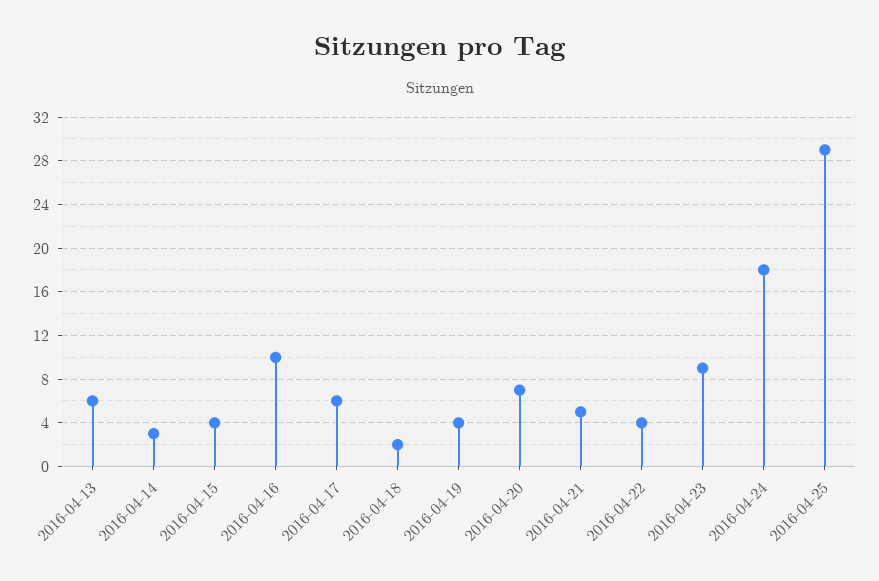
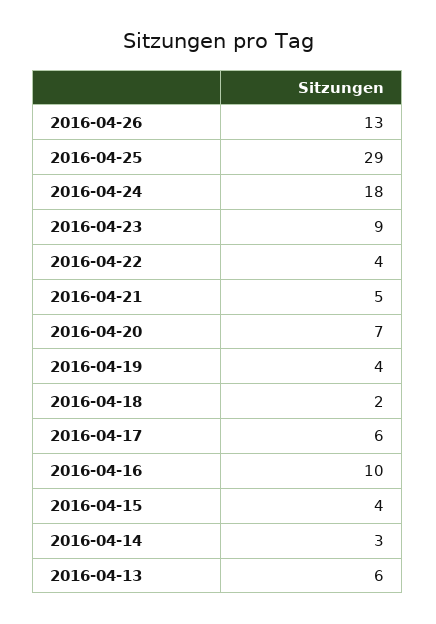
2016-04-26: none -> 13

